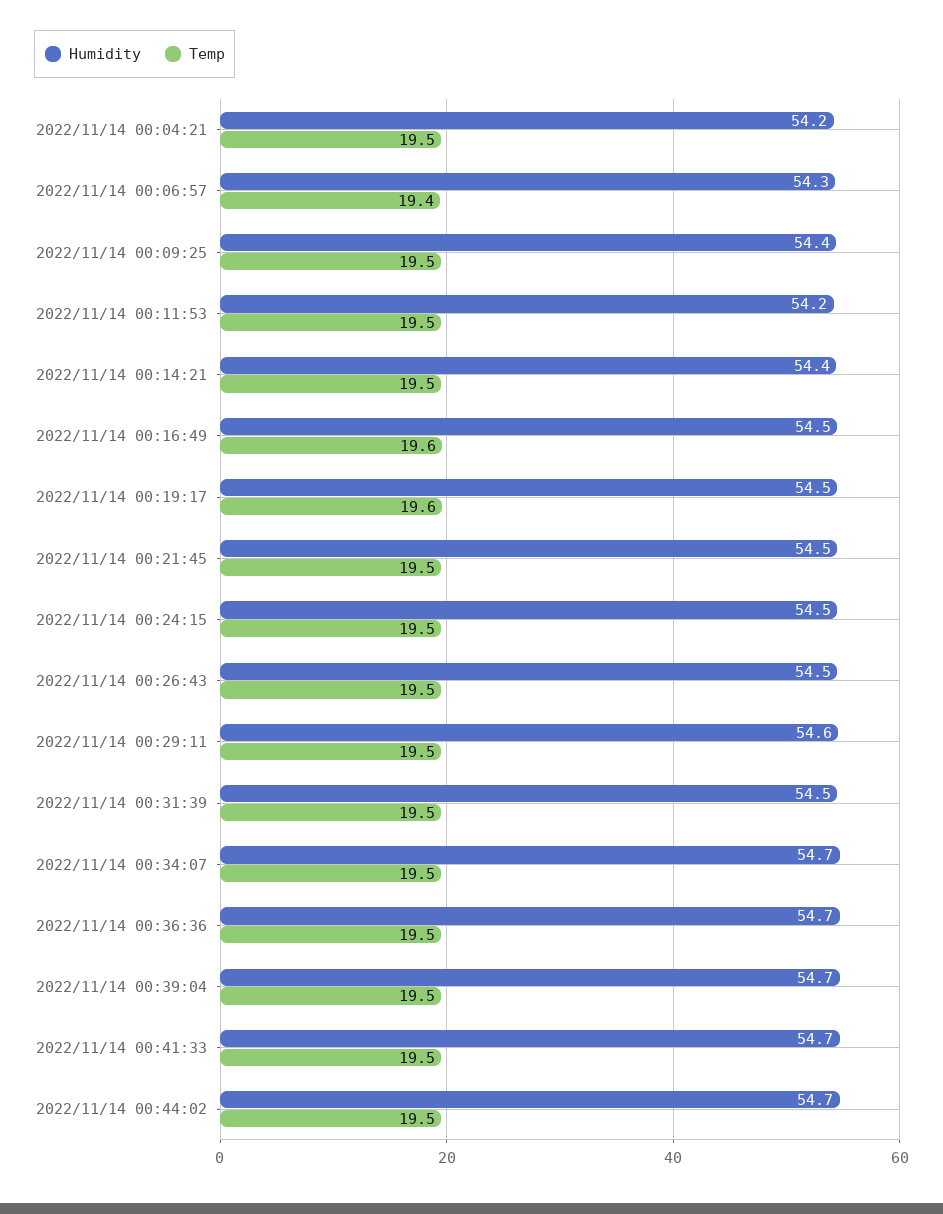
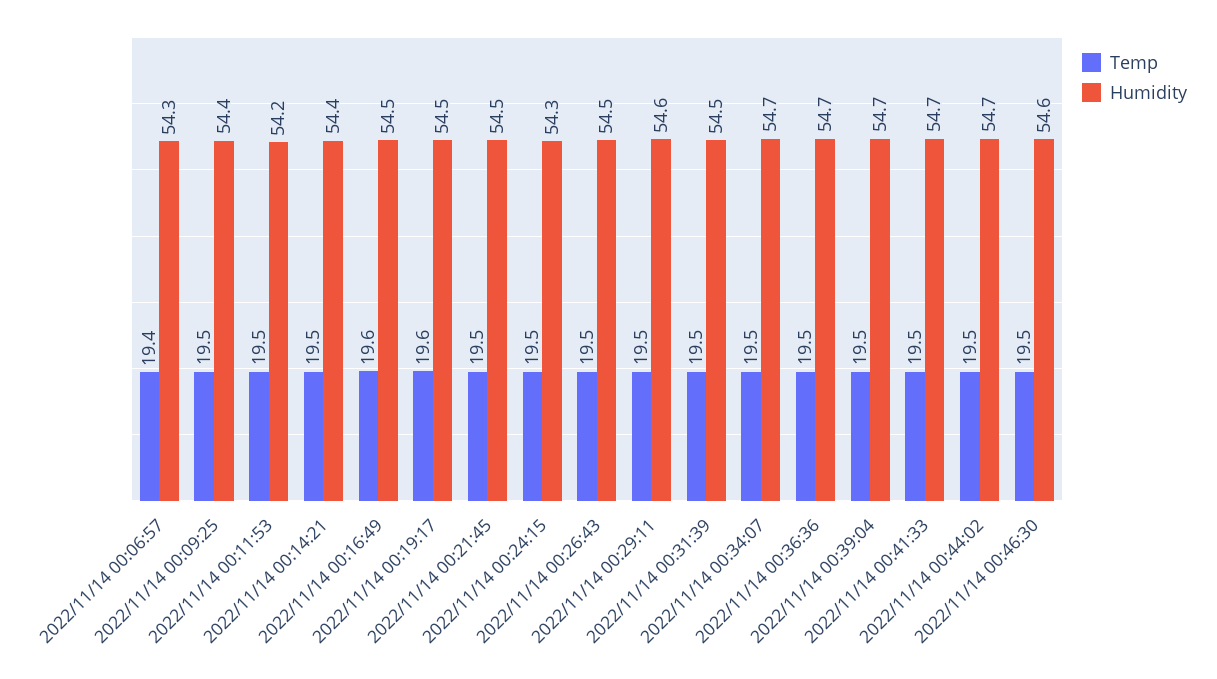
Humidity, 2022/11/14 00:04:21: 54.2 -> none
Temp, 2022/11/14 00:04:21: 19.5 -> none
Humidity, 2022/11/14 00:24:15: 54.5 -> 54.3
Temp, 2022/11/14 00:46:30: none -> 19.5
Humidity, 2022/11/14 00:46:30: none -> 54.6

